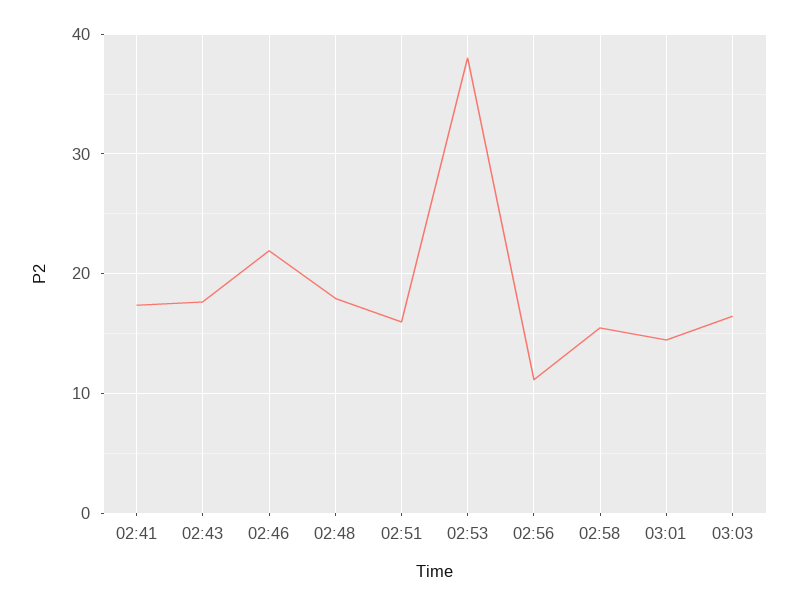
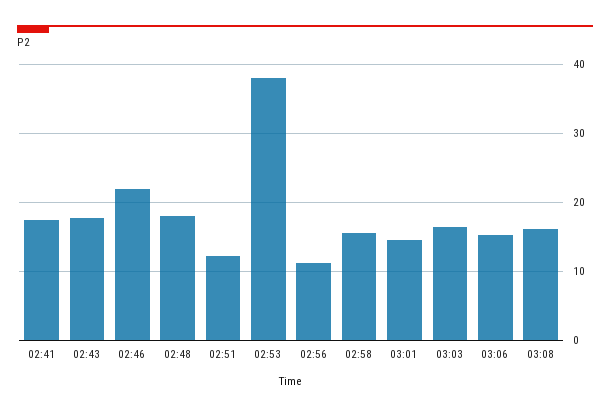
02:51: 16 -> 12
03:06: none -> 15
03:08: none -> 16

